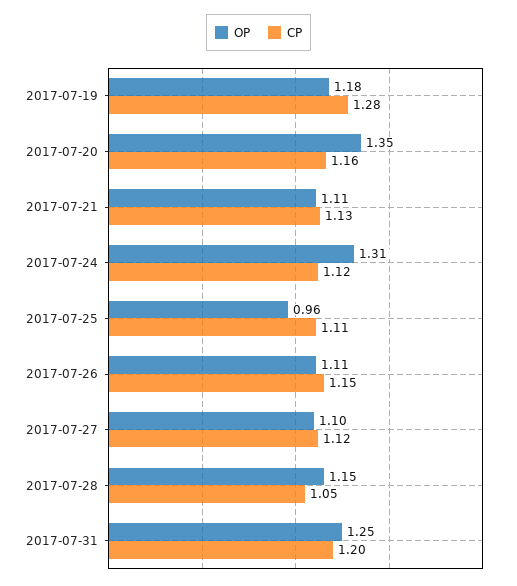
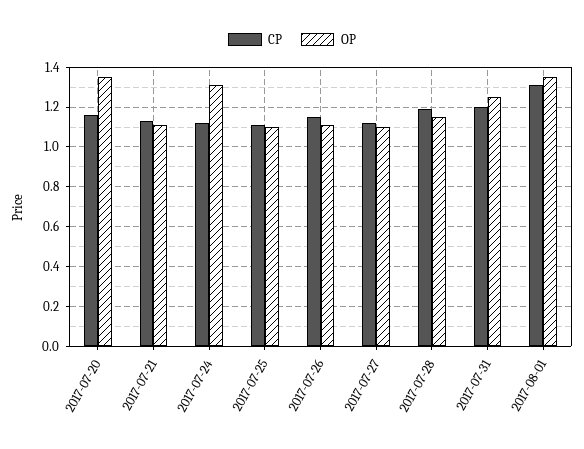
OP, 2017-07-19: 1.18 -> none
CP, 2017-07-19: 1.28 -> none
OP, 2017-07-25: 0.96 -> 1.1
CP, 2017-07-28: 1.05 -> 1.2
CP, 2017-08-01: none -> 1.3
OP, 2017-08-01: none -> 1.35

